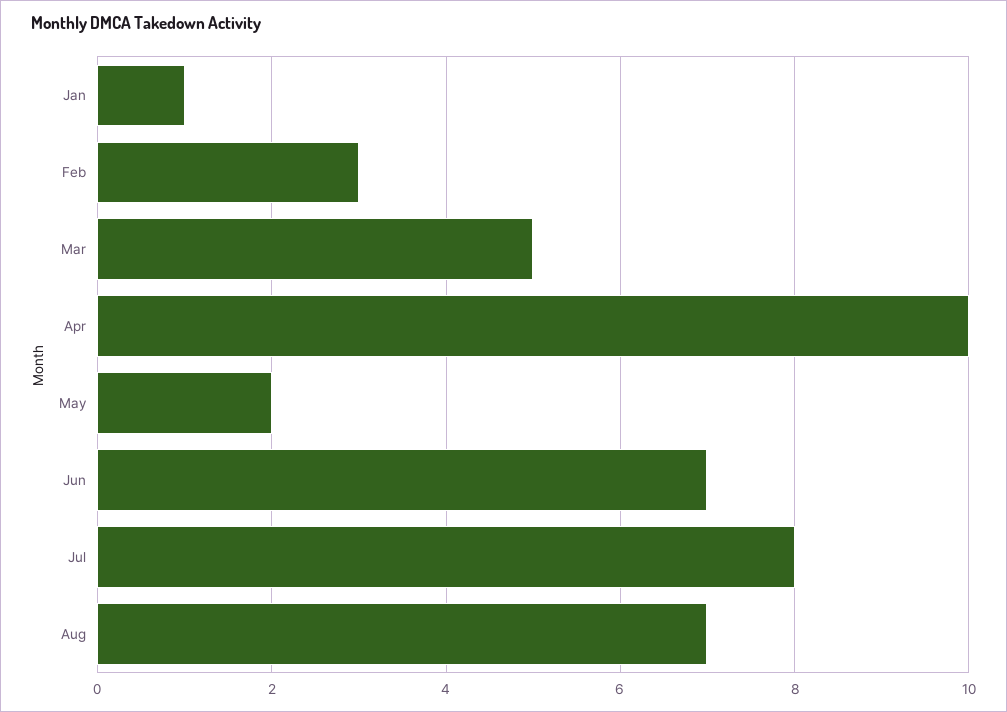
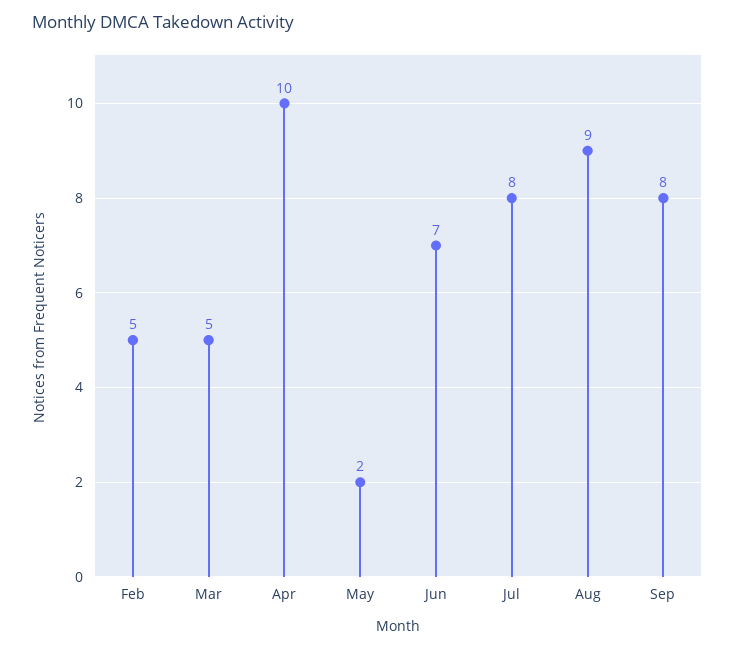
Jan: 1 -> none
Feb: 3 -> 5
Aug: 7 -> 9
Sep: none -> 8

